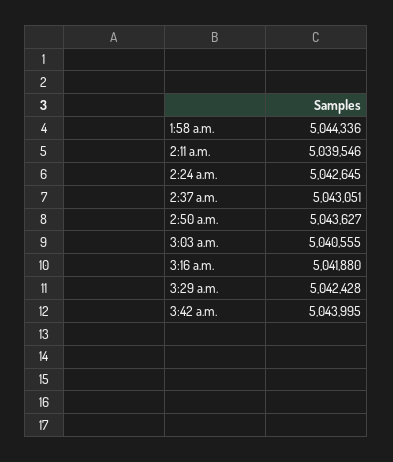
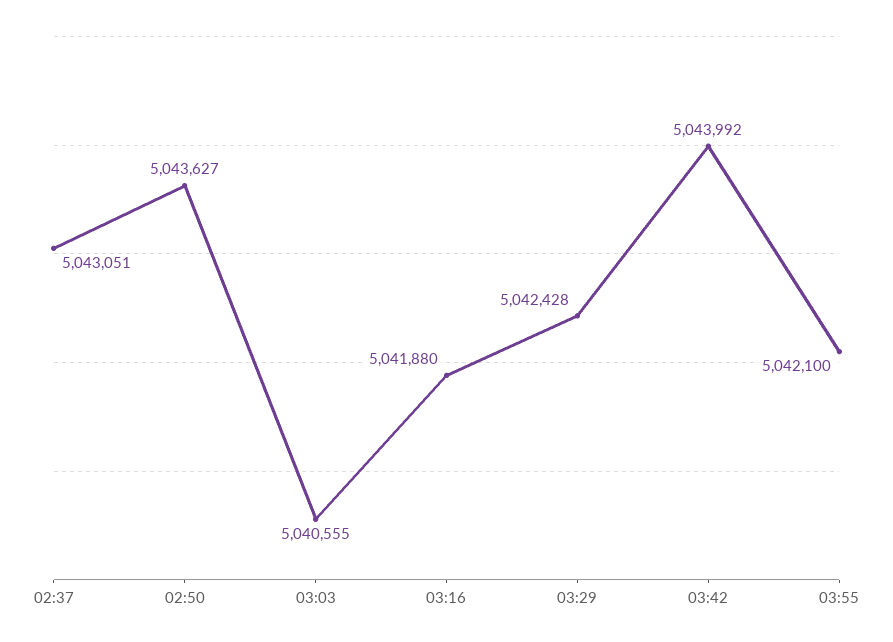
1:58 a.m.: 5044336 -> none
2:11 a.m.: 5039546 -> none
2:24 a.m.: 5042645 -> none
3:42 a.m.: 5043995 -> 5043992
03:55: none -> 5042100

